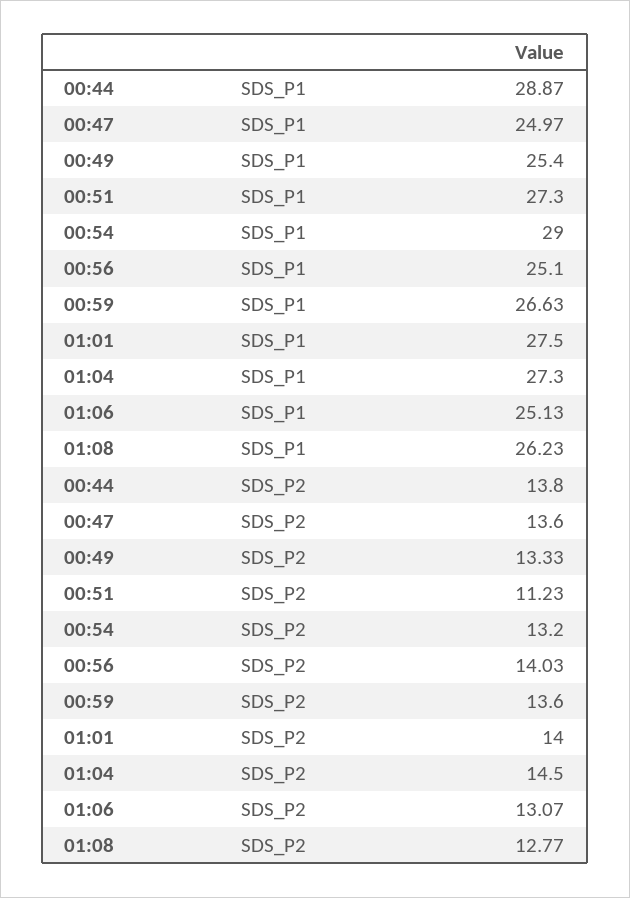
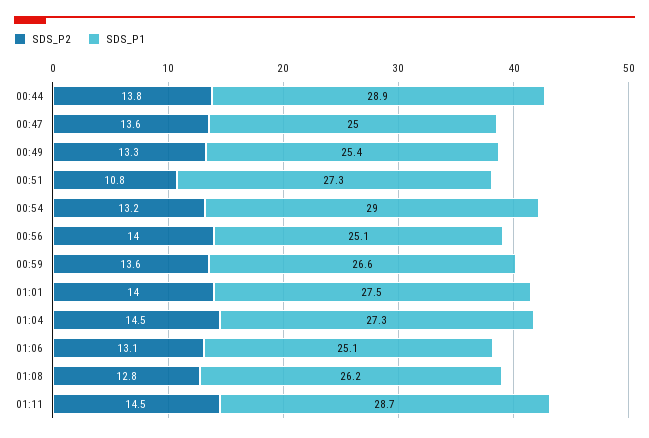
SDS_P2, 00:51: 11.23 -> 10.8
SDS_P2, 01:11: none -> 14.5
SDS_P1, 01:11: none -> 28.7

